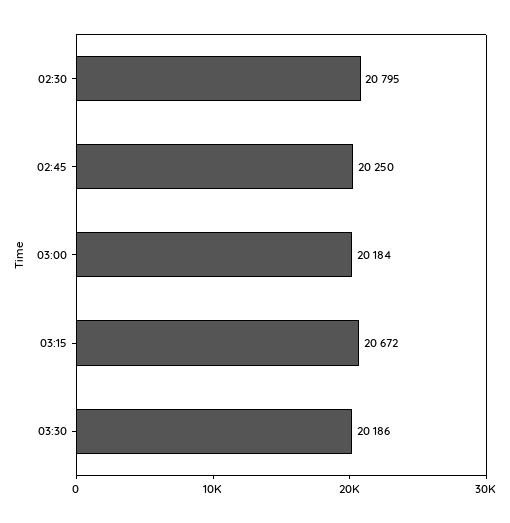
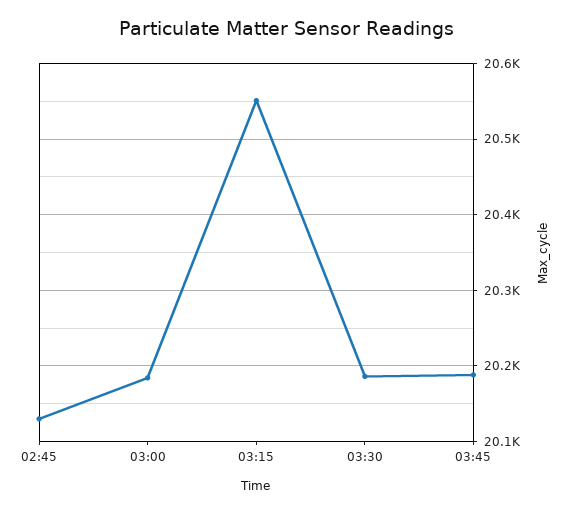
02:30: 20795 -> none
02:45: 20250 -> 20130
03:15: 20672 -> 20550
03:45: none -> 20190

